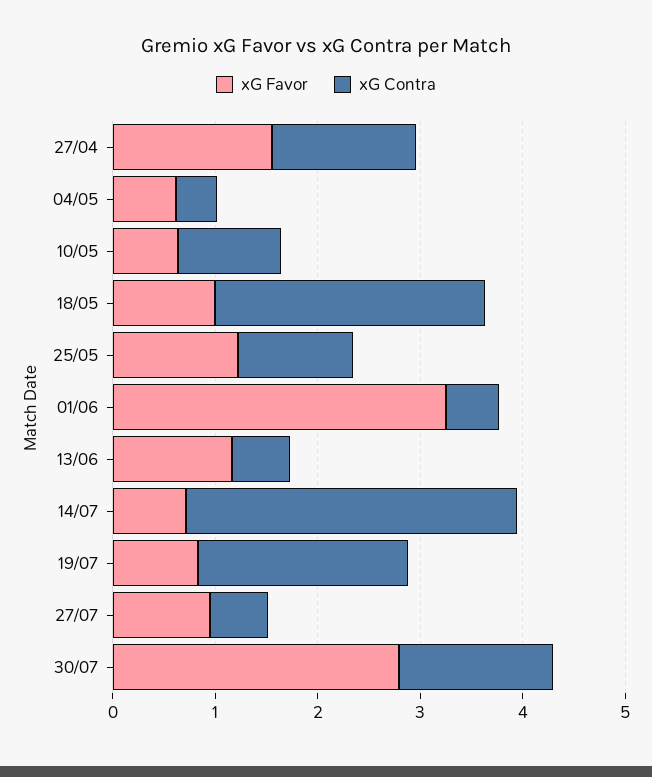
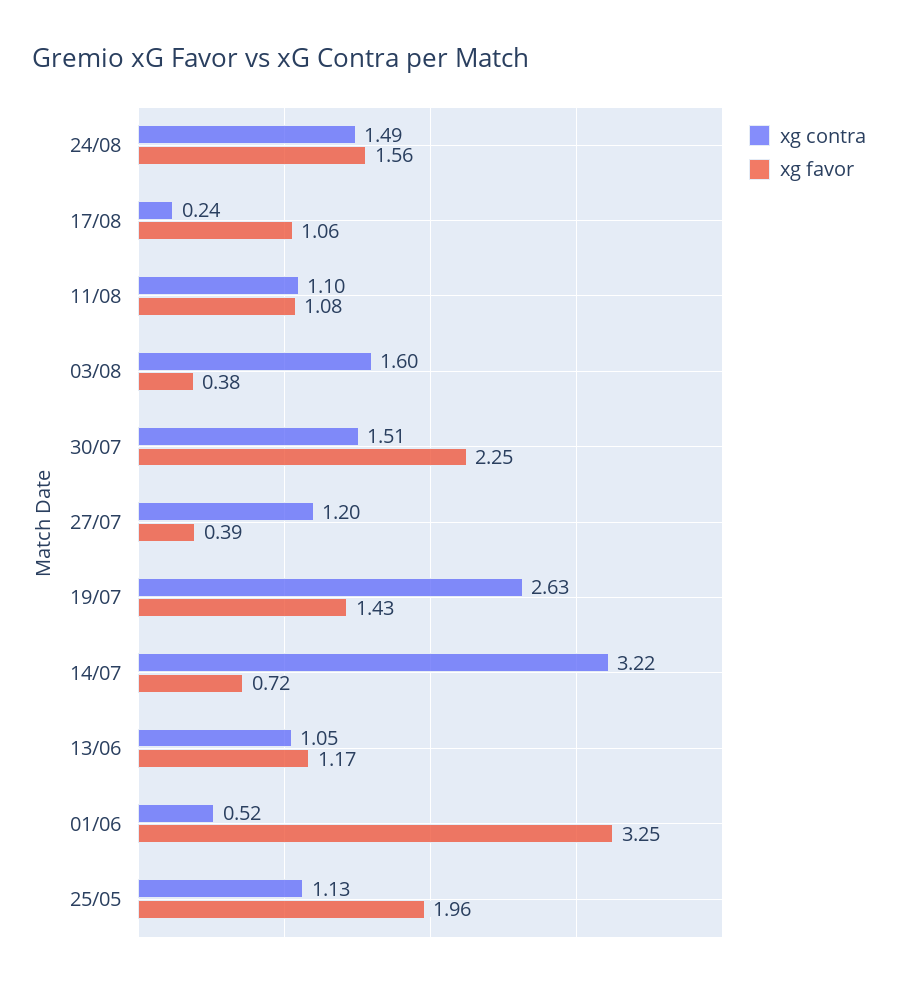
xG Favor, 27/04: 1.6 -> none
xG Contra, 27/04: 1.4 -> none
xG Favor, 04/05: 0.6 -> none
xG Contra, 04/05: 0.4 -> none
xG Favor, 10/05: 0.6 -> none
xG Contra, 10/05: 1 -> none
xG Favor, 18/05: 1 -> none
xG Contra, 18/05: 2.6 -> none
xG Favor, 25/05: 1.2 -> 1.96
xG Contra, 13/06: 0.6 -> 1.05
xG Favor, 19/07: 0.8 -> 1.43
xG Contra, 19/07: 2 -> 2.63
xG Favor, 27/07: 1 -> 0.39
xG Contra, 27/07: 0.6 -> 1.2
xG Favor, 30/07: 2.8 -> 2.25
xG Contra, 24/08: none -> 1.49
xG Favor, 24/08: none -> 1.56
xG Contra, 17/08: none -> 0.24
xG Favor, 17/08: none -> 1.06
xG Contra, 11/08: none -> 1.1
xG Favor, 11/08: none -> 1.08
xG Contra, 03/08: none -> 1.6
xG Favor, 03/08: none -> 0.38

